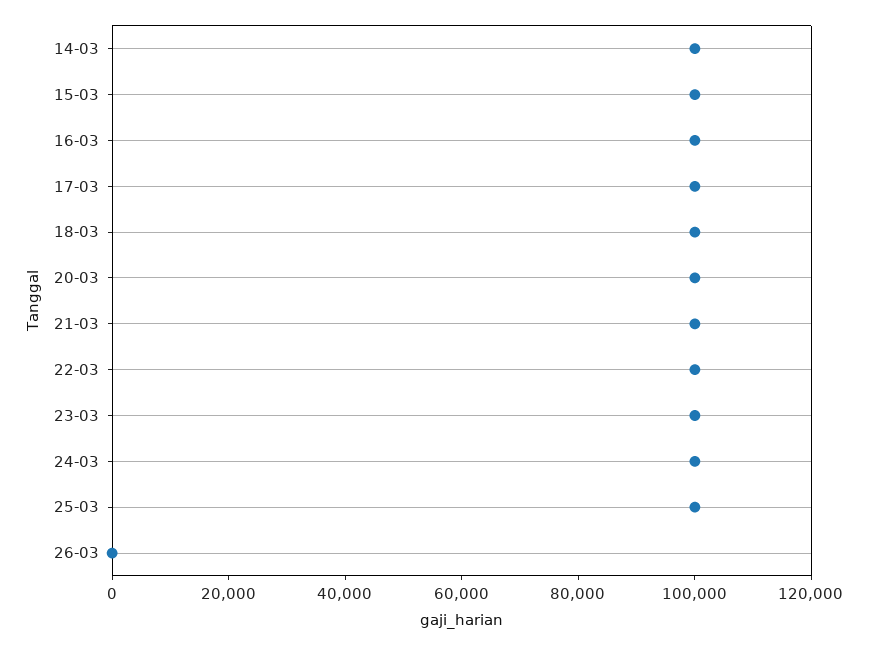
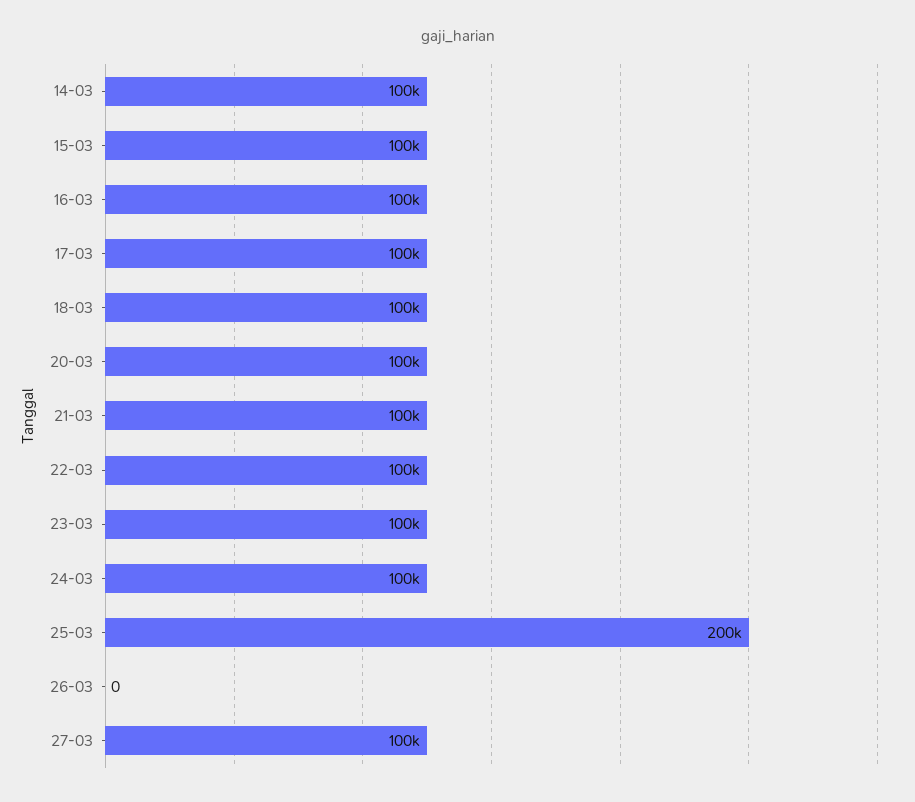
25-03: 100000 -> 200000
27-03: none -> 100000

